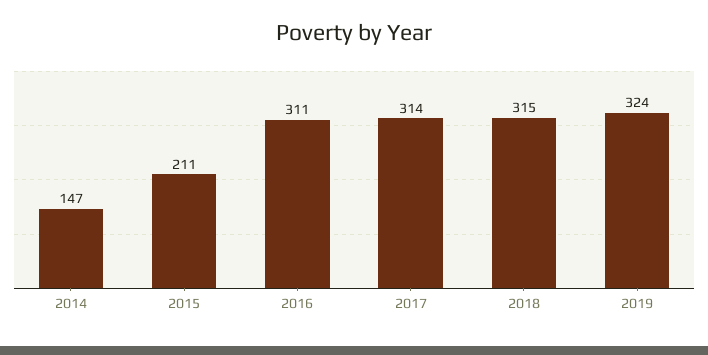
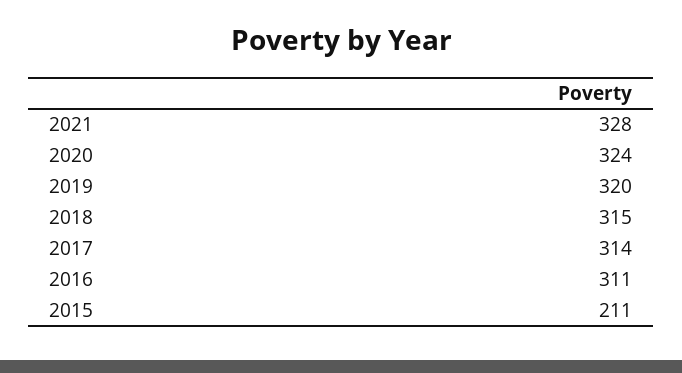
2014: 147 -> none
2019: 324 -> 320
2021: none -> 328
2020: none -> 324

